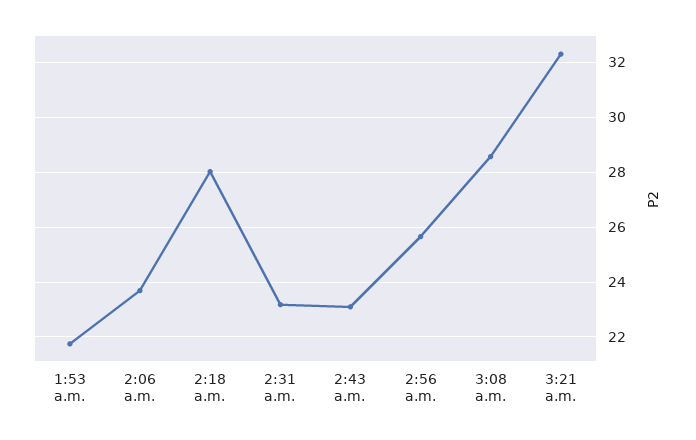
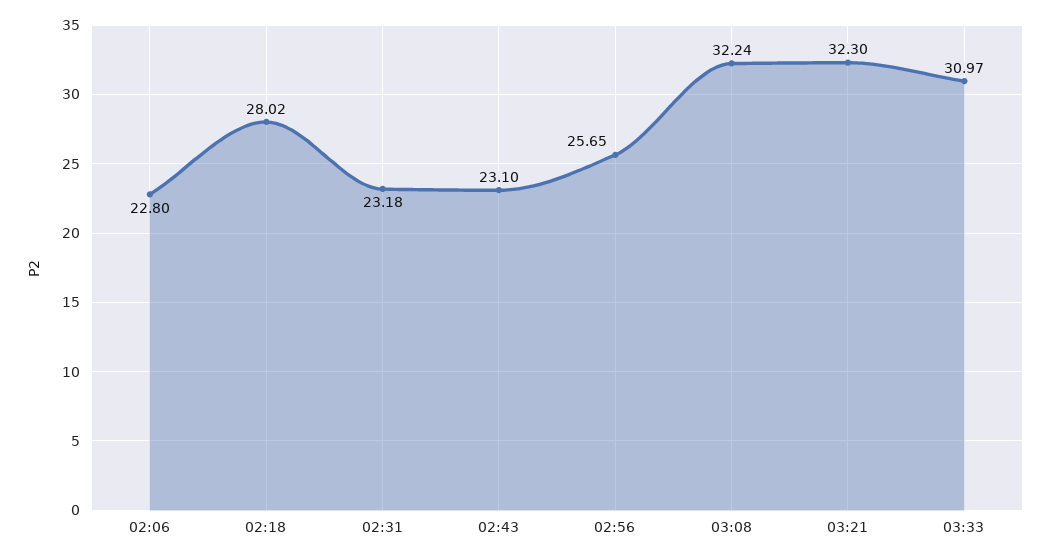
1:53 a.m.: 21.75 -> none
2:06 a.m.: 23.75 -> 22.8
3:08 a.m.: 28.5 -> 32.24
03:33: none -> 30.97

